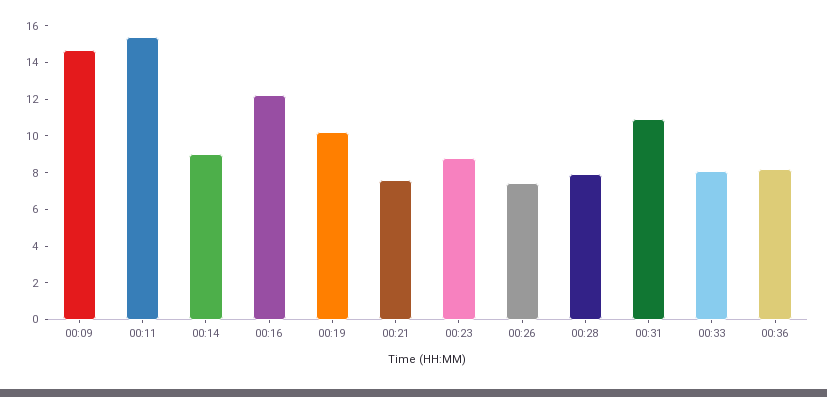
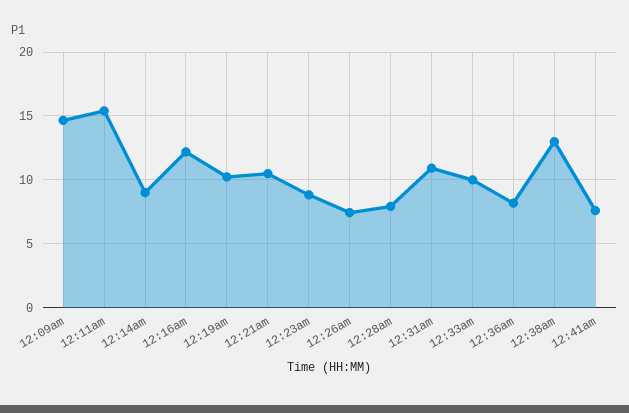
00:21: 7.5 -> 10.5
00:33: 8 -> 10
12:38am: none -> 13
12:41am: none -> 7.5

